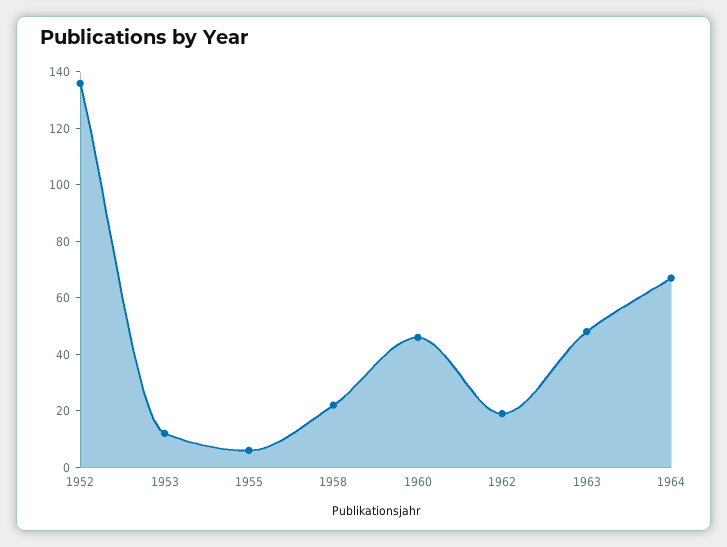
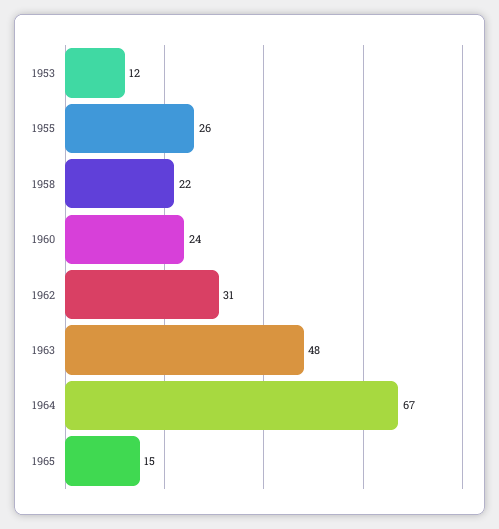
1952: 135 -> none
1955: 5 -> 26
1960: 45 -> 24
1962: 20 -> 31
1965: none -> 15

